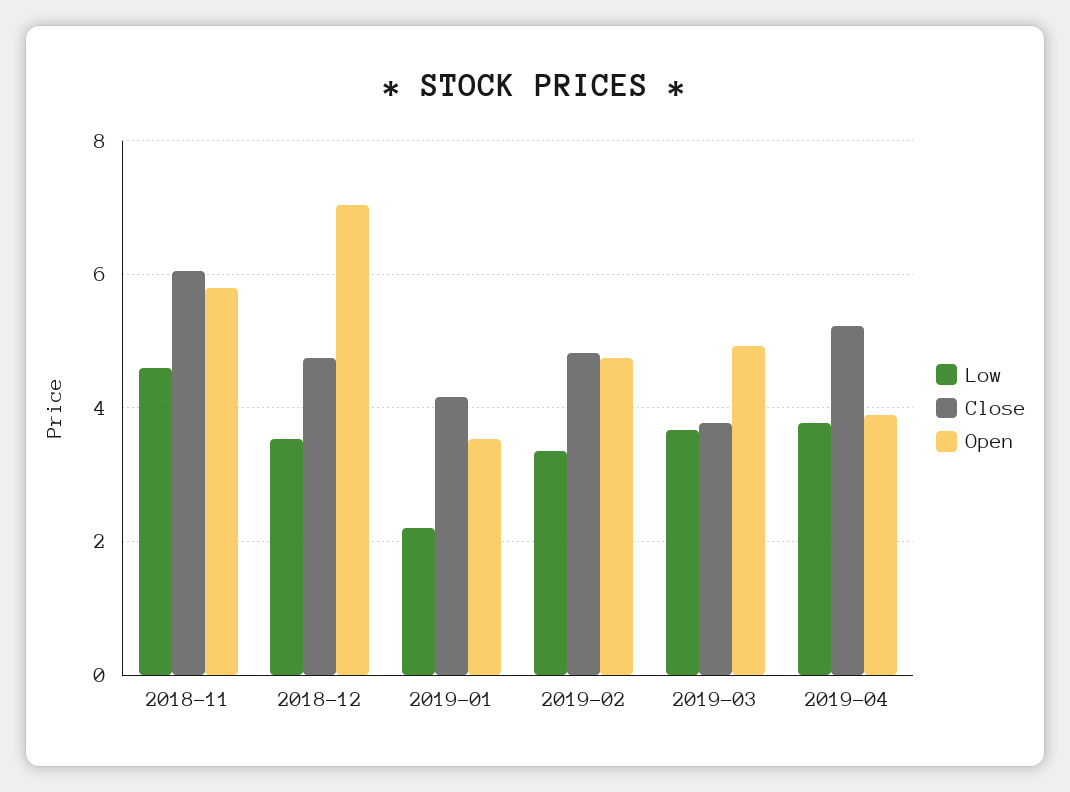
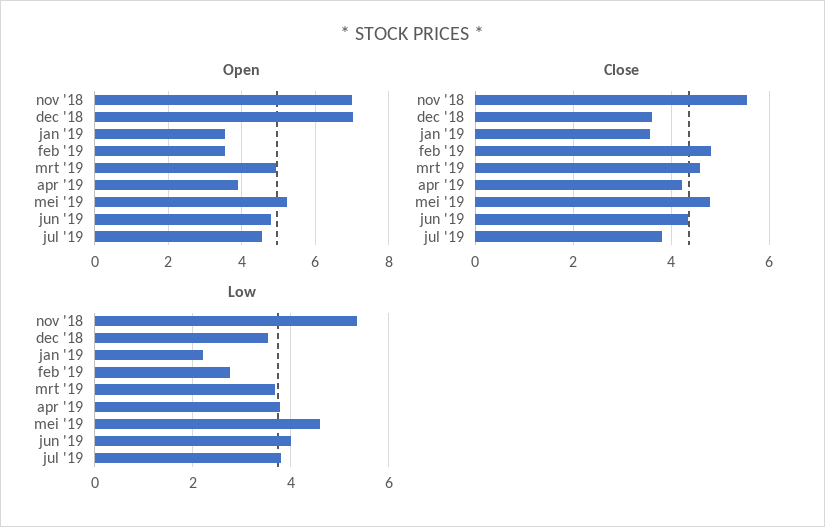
Low, 2018-11: 4.6 -> 5.4
Close, 2018-11: 6 -> 5.6
Open, 2018-11: 5.8 -> 7
Close, 2018-12: 4.8 -> 3.6
Close, 2019-01: 4.2 -> 3.6
Low, 2019-02: 3.4 -> 2.8
Open, 2019-02: 4.8 -> 3.6
Close, 2019-03: 3.8 -> 4.6
Close, 2019-04: 5.2 -> 4.2
Open, mei '19: none -> 5.2
Open, jun '19: none -> 4.8
Open, jul '19: none -> 4.6
Close, mei '19: none -> 4.8
Close, jun '19: none -> 4.4
Close, jul '19: none -> 3.8
Low, mei '19: none -> 4.6
Low, jun '19: none -> 4
Low, jul '19: none -> 3.8

